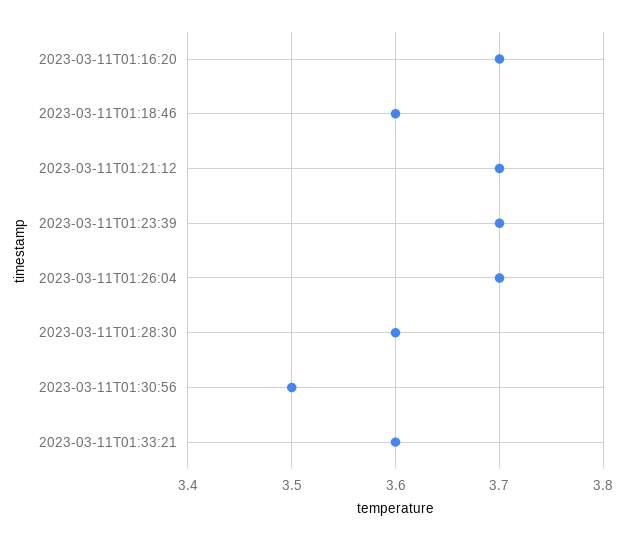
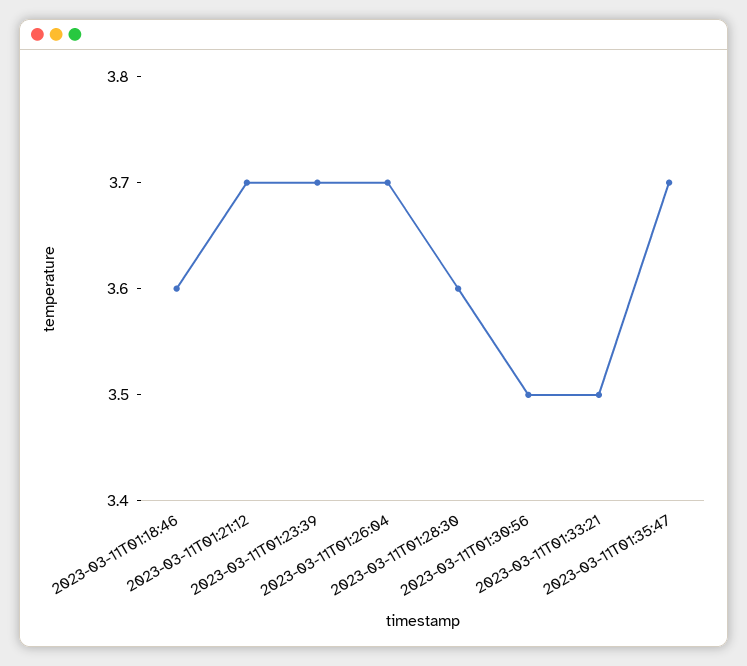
2023-03-11T01:16:20: 3.7 -> none
2023-03-11T01:33:21: 3.6 -> 3.5
2023-03-11T01:35:47: none -> 3.7

